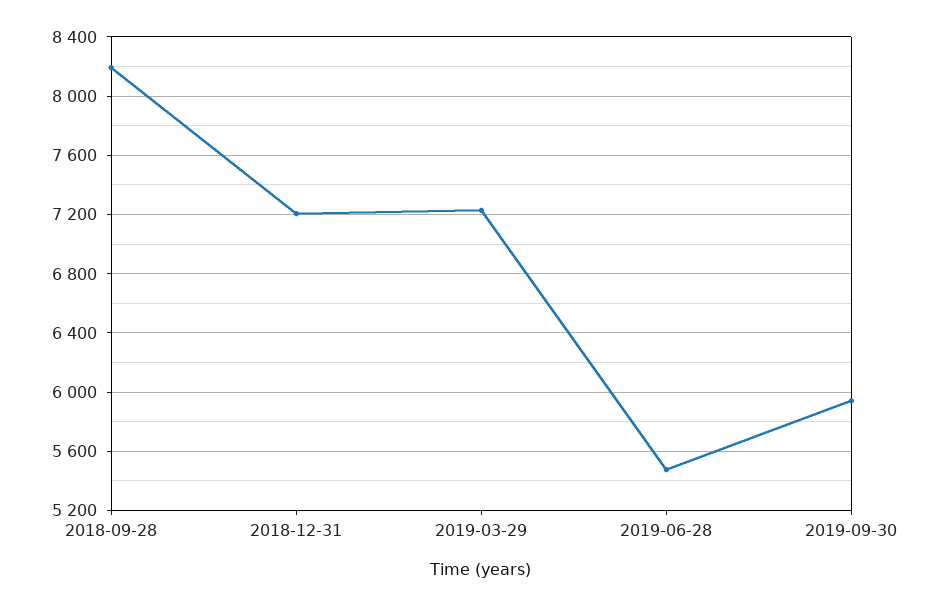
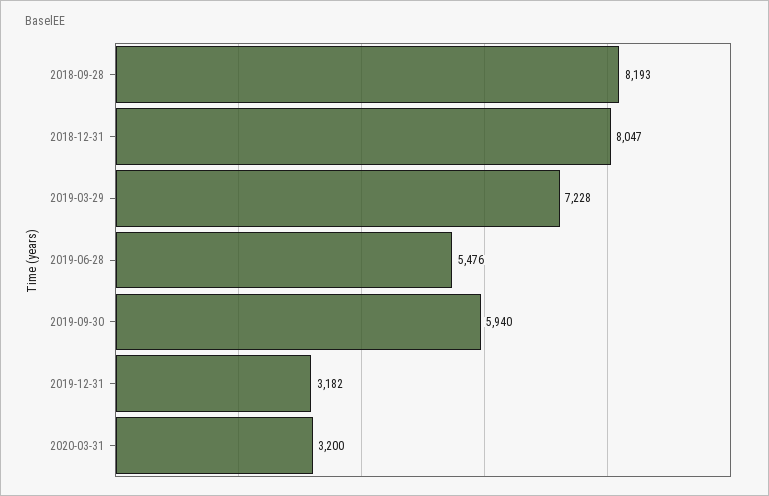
2018-12-31: 7200 -> 8047
2019-12-31: none -> 3182
2020-03-31: none -> 3200

